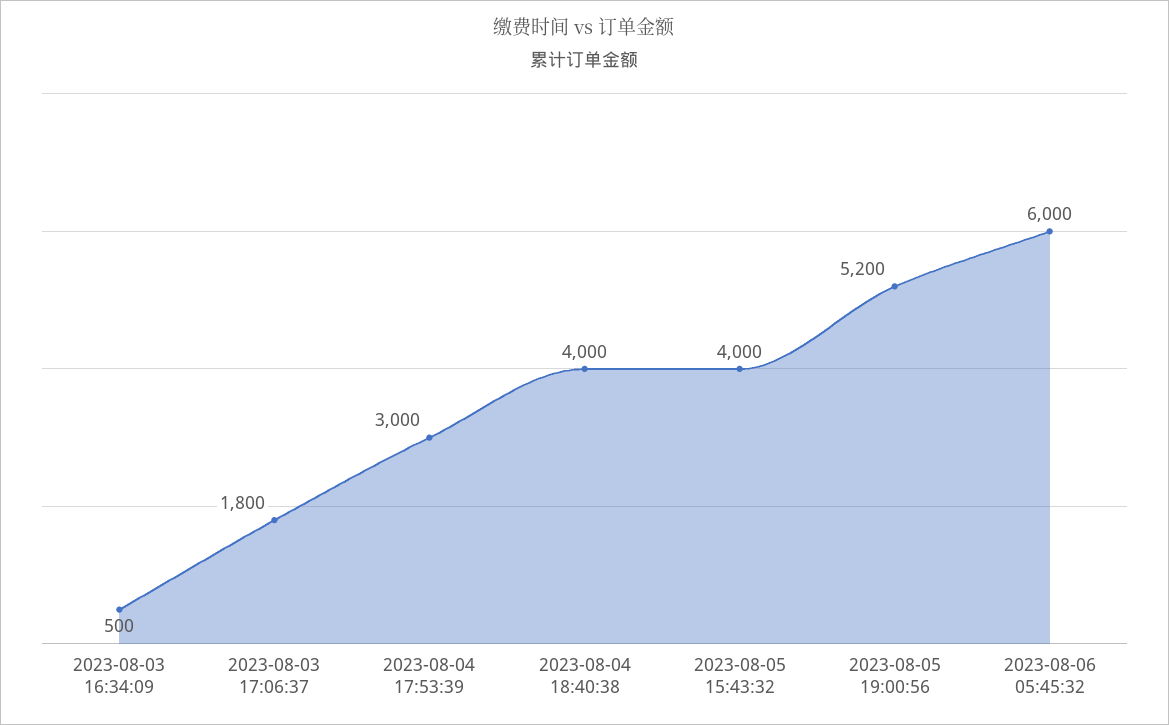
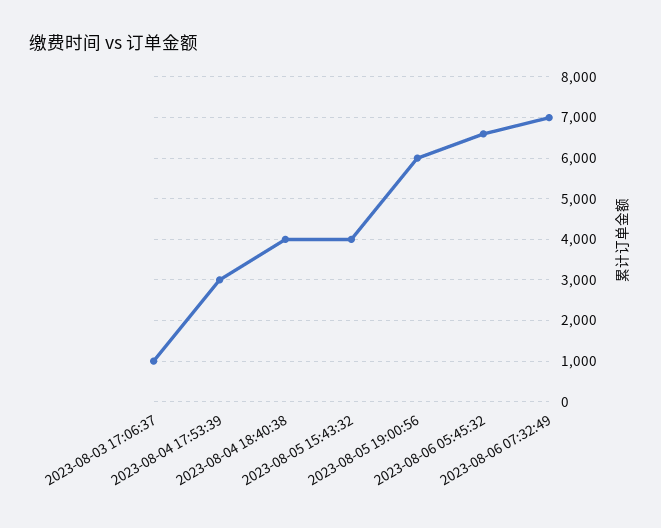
2023-08-03 16:34:09: 500 -> none
2023-08-03 17:06:37: 1800 -> 1000
2023-08-05 19:00:56: 5200 -> 6000
2023-08-06 05:45:32: 6000 -> 6600
2023-08-06 07:32:49: none -> 7000

